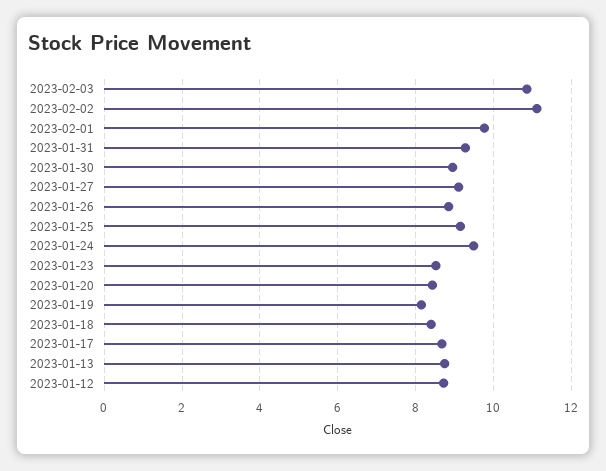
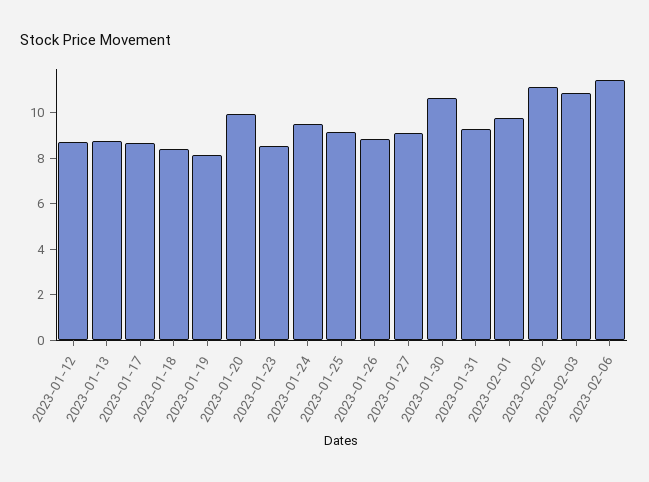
2023-01-30: 9 -> 10.5
2023-01-20: 8.4 -> 10
2023-02-06: none -> 11.5

